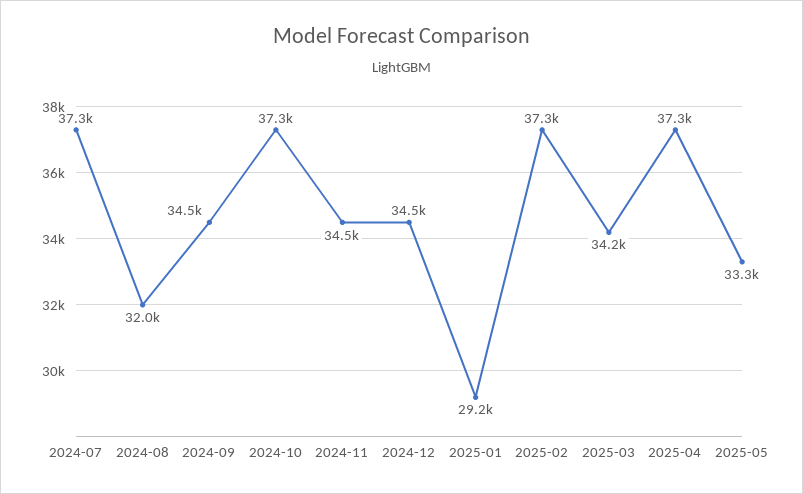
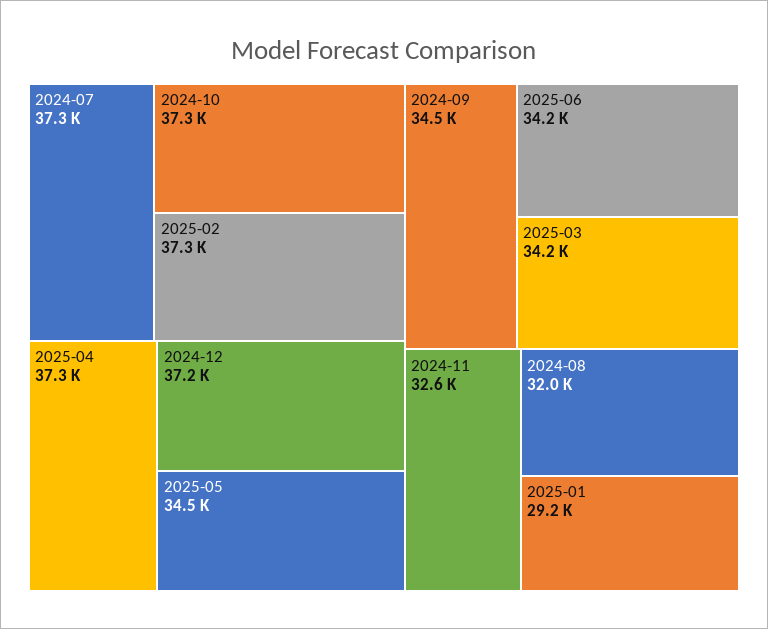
2024-11: 34500 -> 32600
2024-12: 34500 -> 37200
2025-05: 33300 -> 34500
2025-06: none -> 34200

